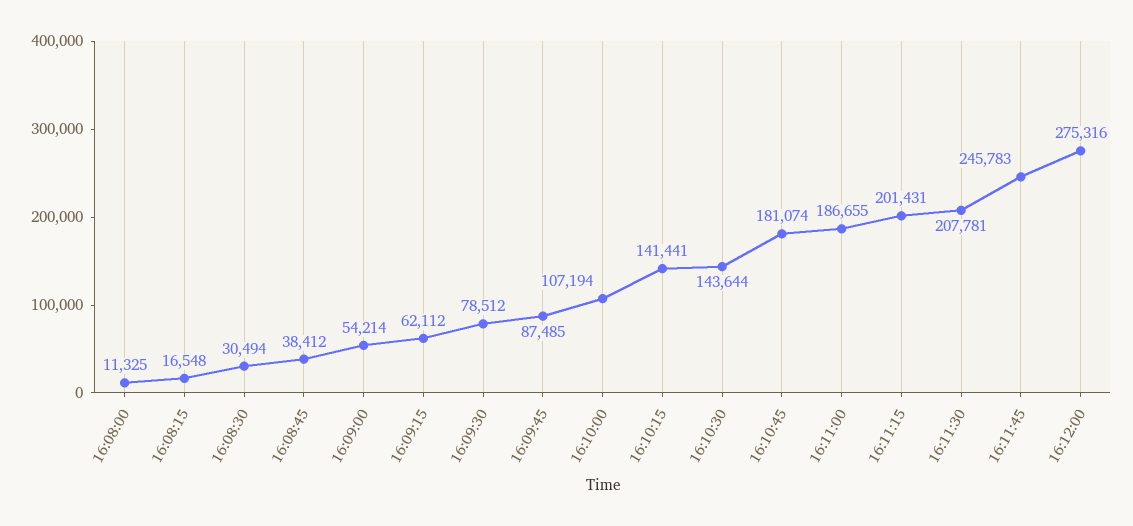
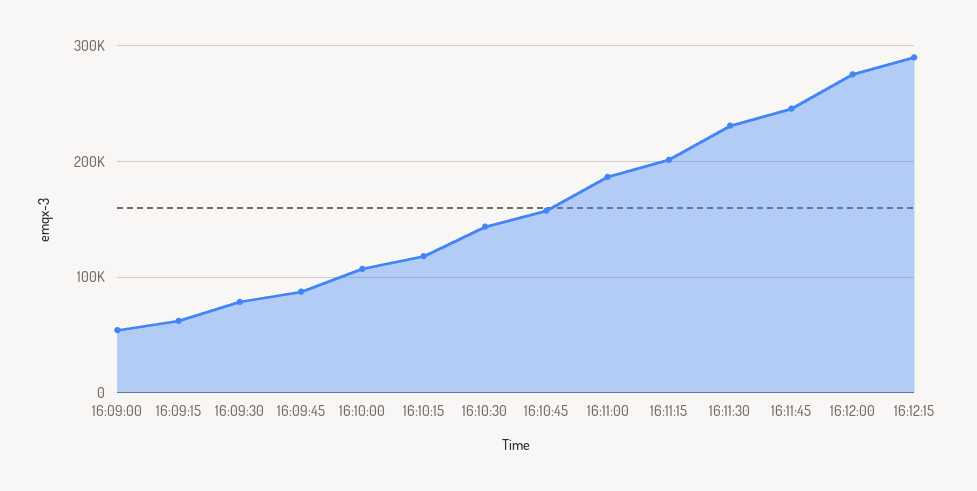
16:08:00: 11325 -> none
16:08:15: 16548 -> none
16:08:30: 30494 -> none
16:08:45: 38412 -> none
16:10:15: 141441 -> 120000
16:10:45: 181074 -> 160000
16:11:30: 207781 -> 230000
16:12:15: none -> 290000

